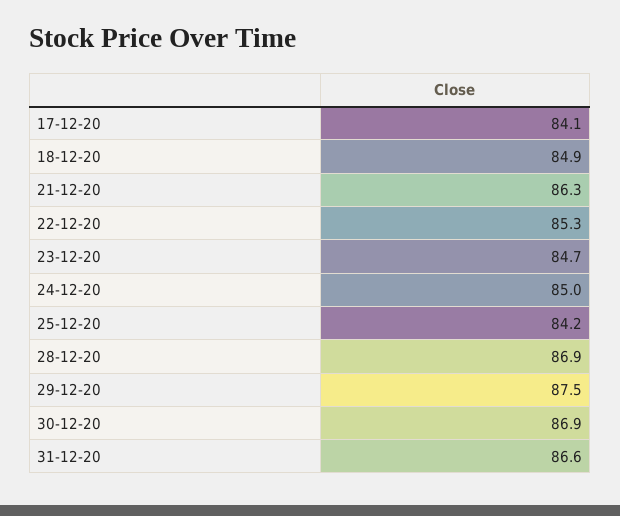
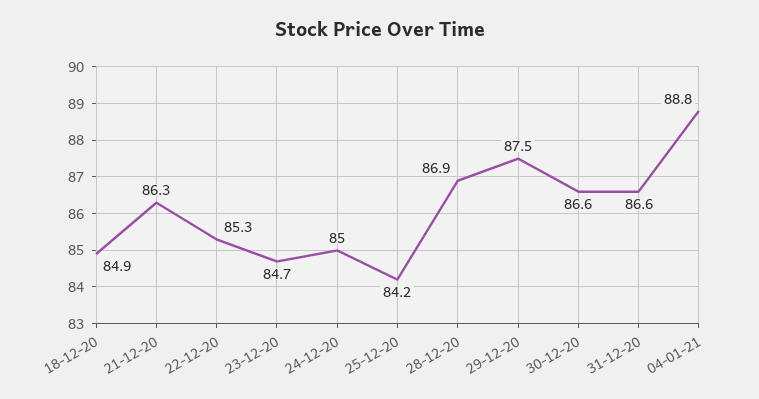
17-12-20: 84.1 -> none
30-12-20: 86.9 -> 86.6
04-01-21: none -> 88.8

